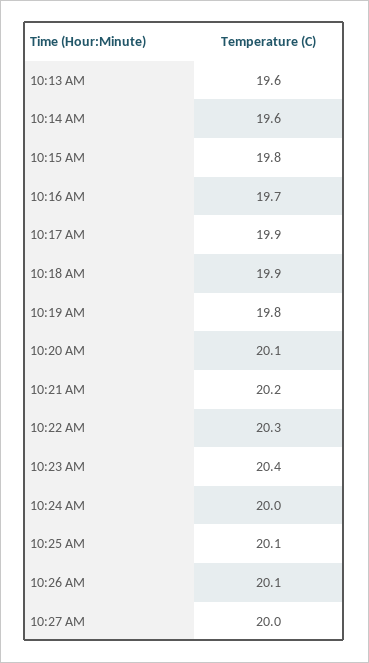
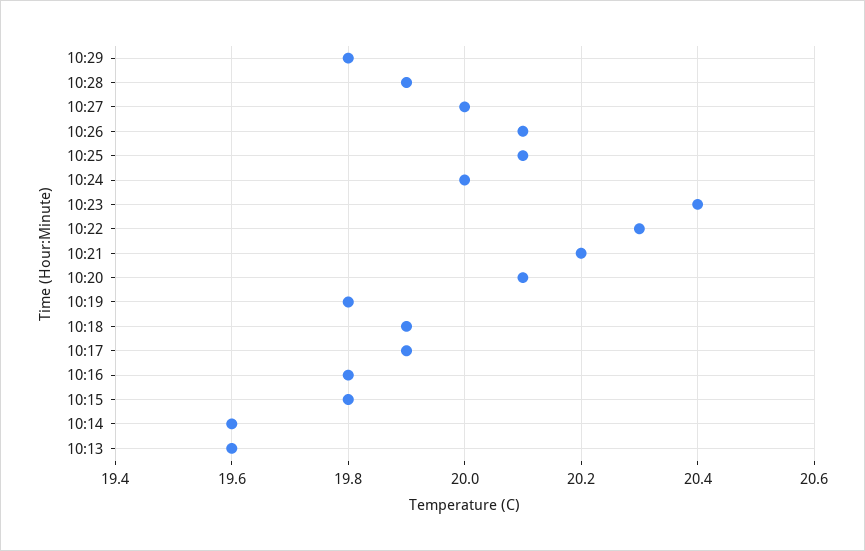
10:16 AM: 19.7 -> 19.8
10:29: none -> 19.8
10:28: none -> 19.9

